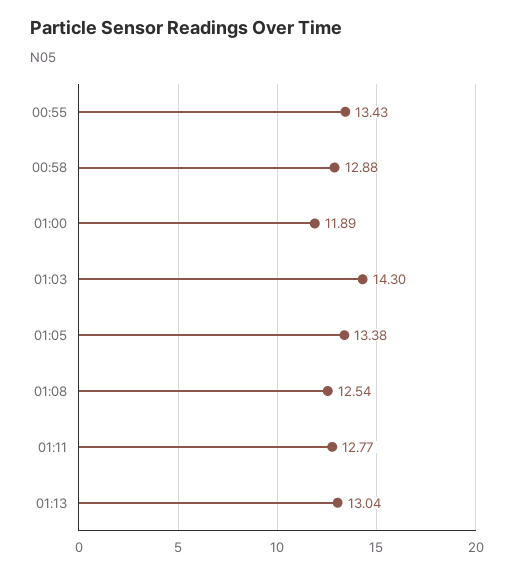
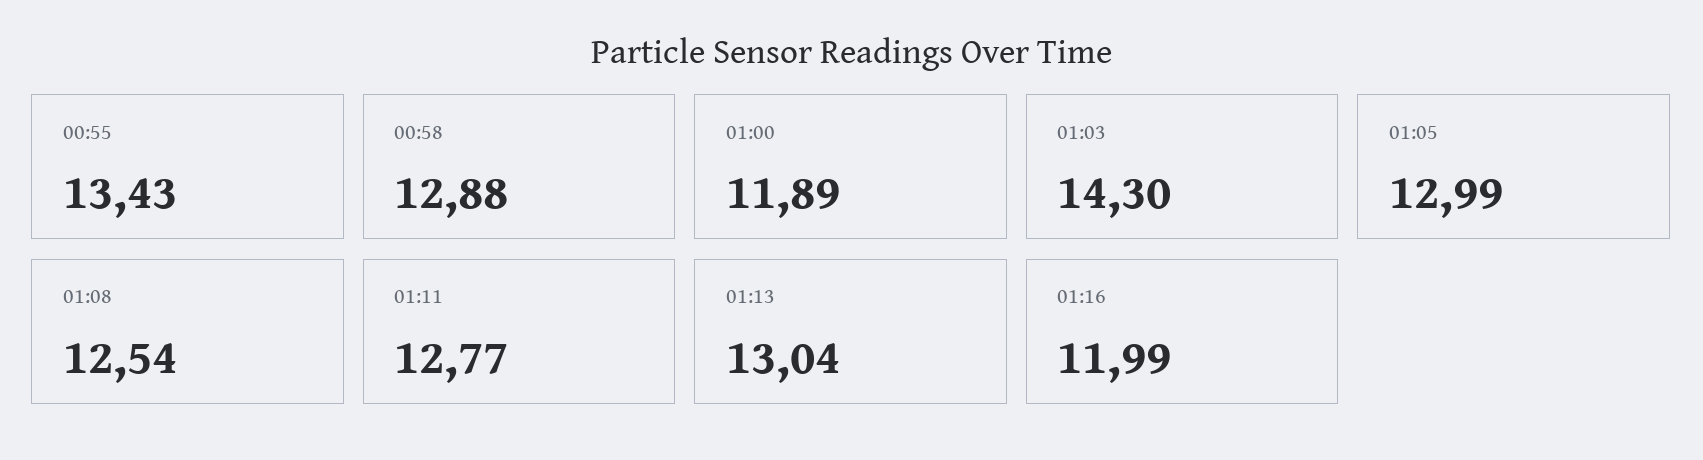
01:05: 13.38 -> 12.99
01:16: none -> 11.99

